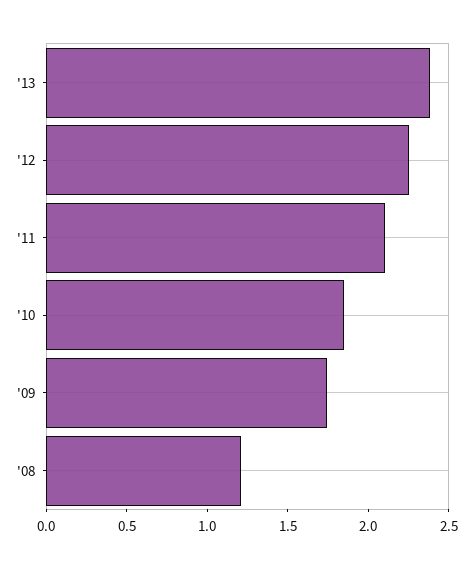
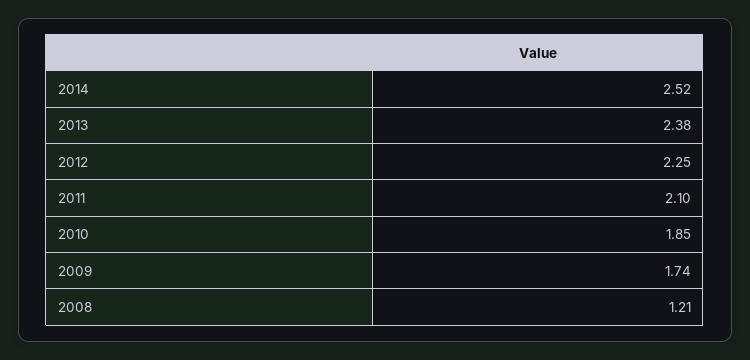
2014: none -> 2.52

